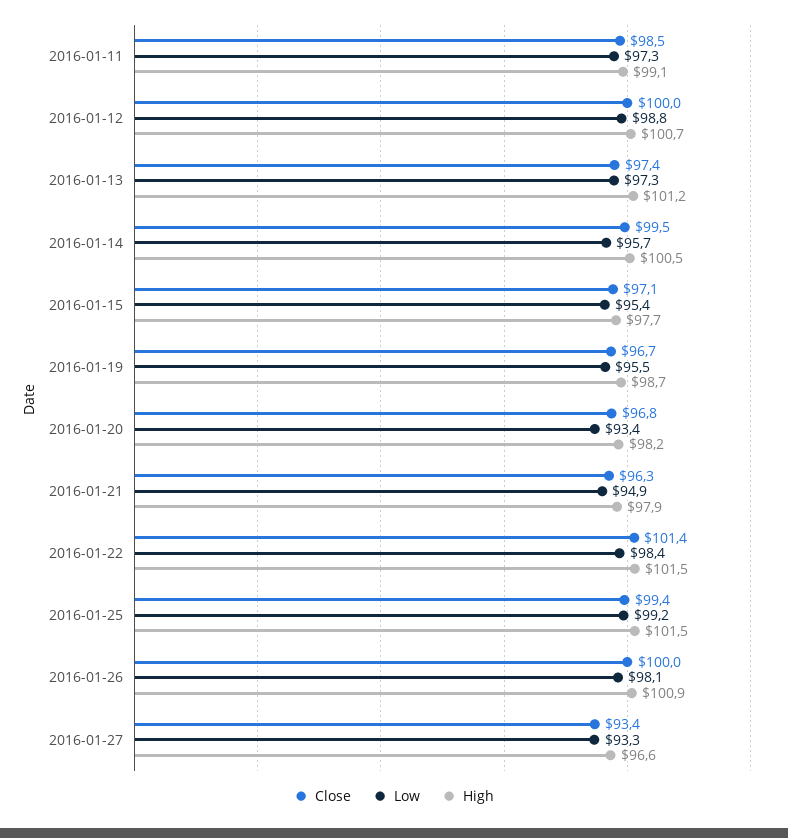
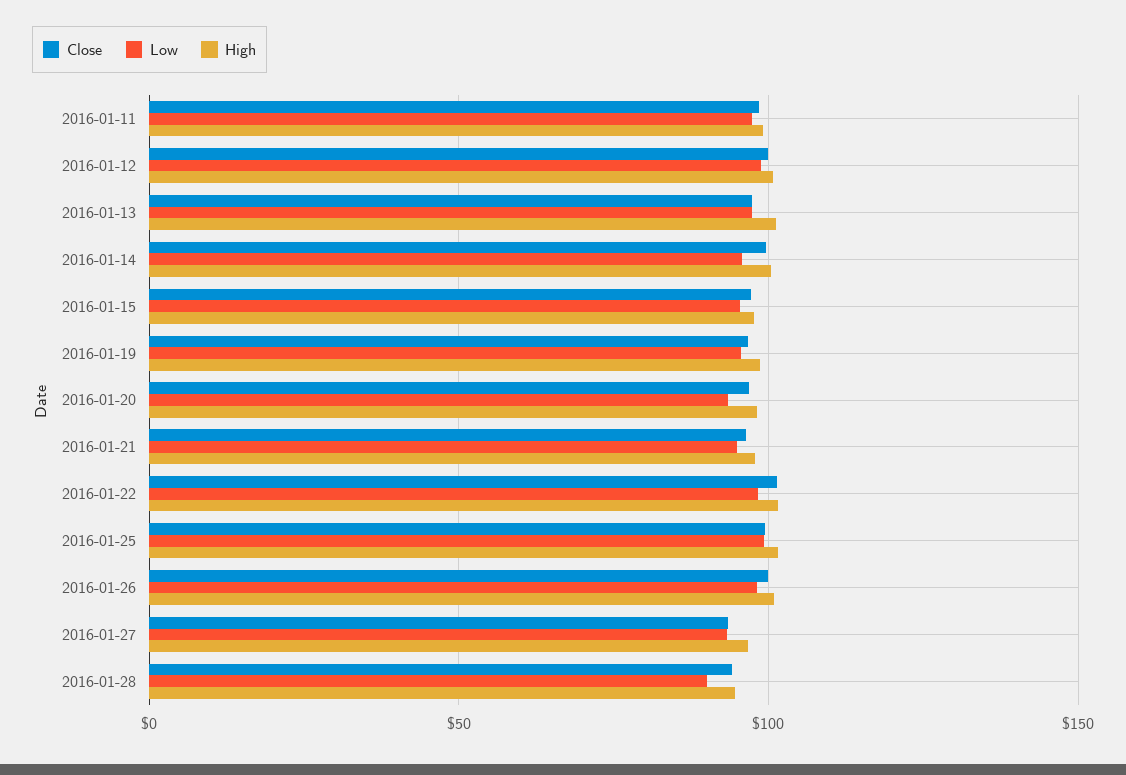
Close, 2016-01-28: none -> 95
Low, 2016-01-28: none -> 90
High, 2016-01-28: none -> 95

